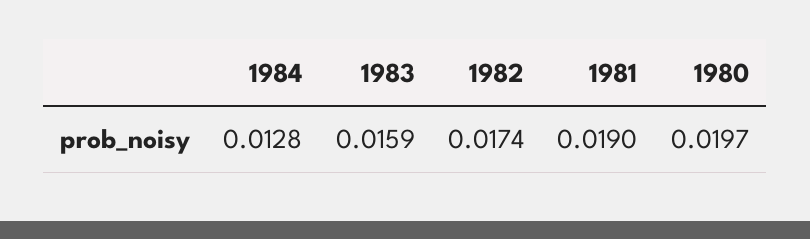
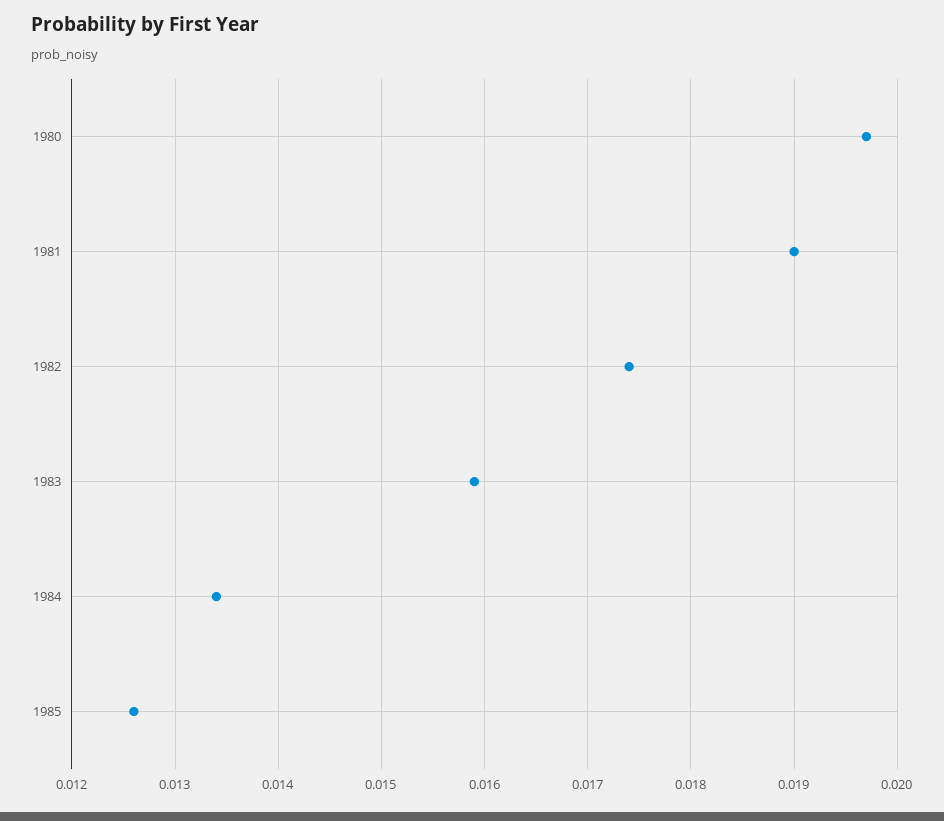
1984: 0.0128 -> 0.0134
1985: none -> 0.0126

